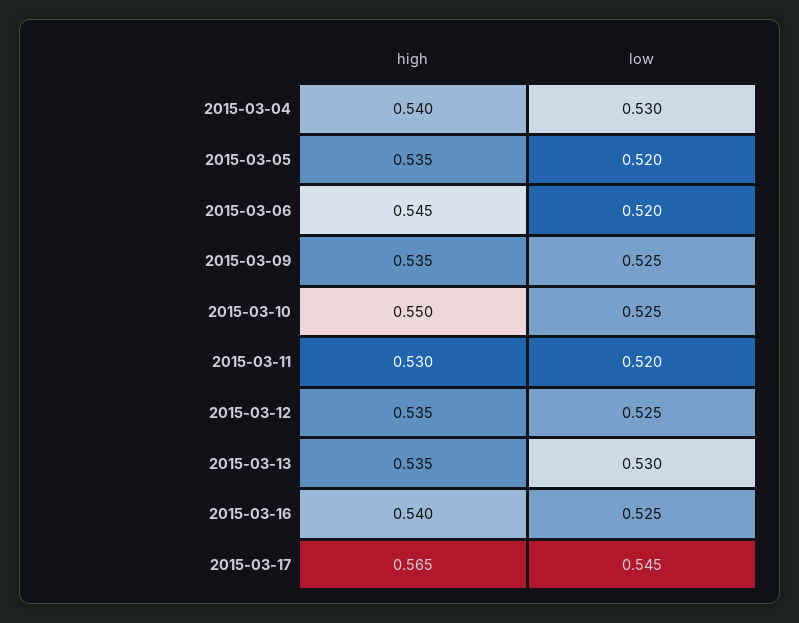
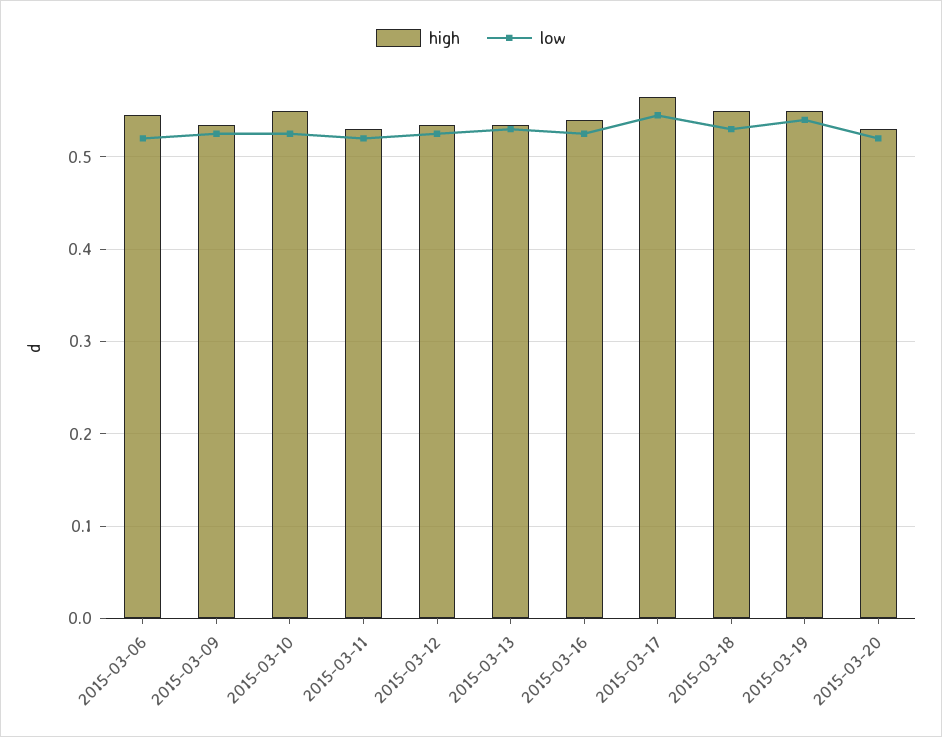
high, 2015-03-04: 0.54 -> none
low, 2015-03-04: 0.53 -> none
high, 2015-03-05: 0.535 -> none
low, 2015-03-05: 0.52 -> none
high, 2015-03-18: none -> 0.55
low, 2015-03-18: none -> 0.53
high, 2015-03-19: none -> 0.55
low, 2015-03-19: none -> 0.54
high, 2015-03-20: none -> 0.53
low, 2015-03-20: none -> 0.52

